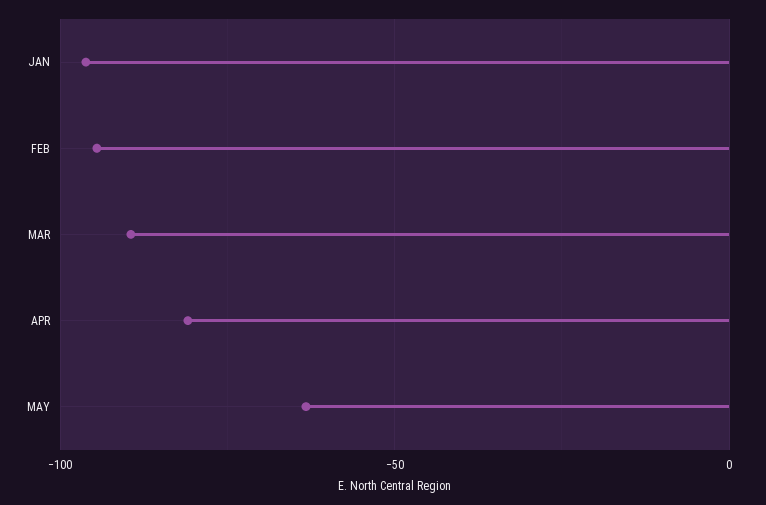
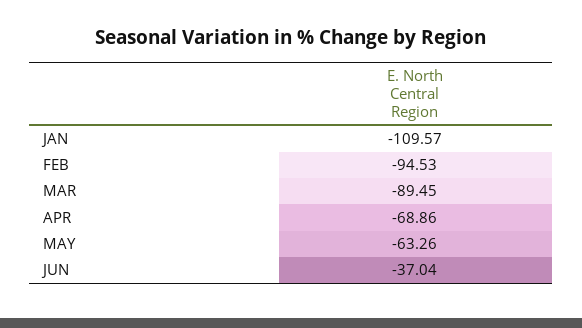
JAN: -95 -> -109.57
APR: -80 -> -68.86
JUN: none -> -37.04

